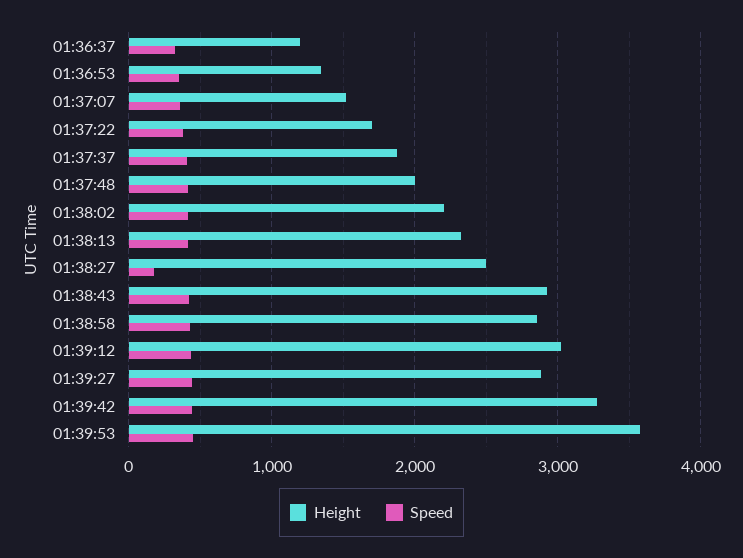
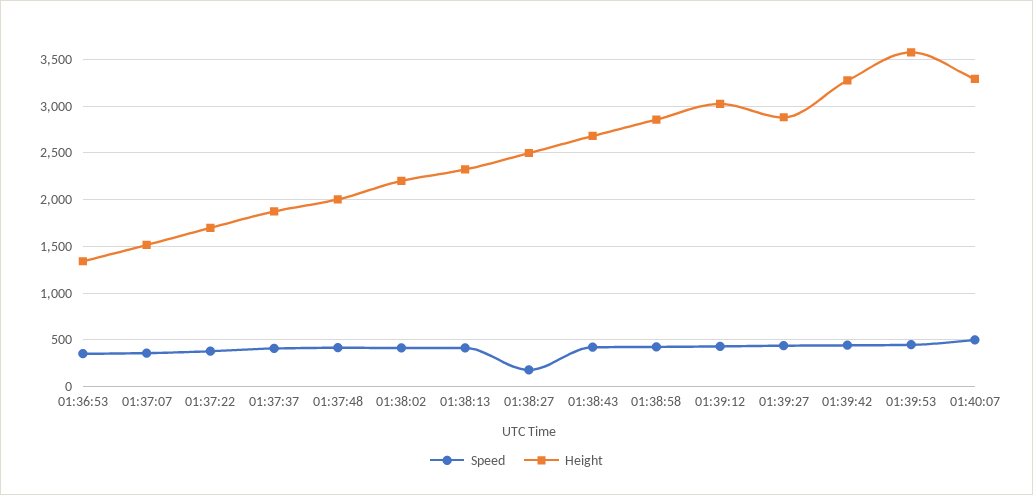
Height, 01:36:37: 1200 -> none
Speed, 01:36:37: 300 -> none
Height, 01:38:43: 2900 -> 2700
Speed, 01:40:07: none -> 500
Height, 01:40:07: none -> 3300

